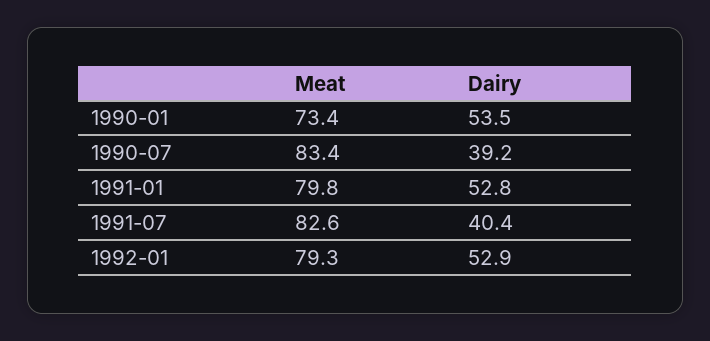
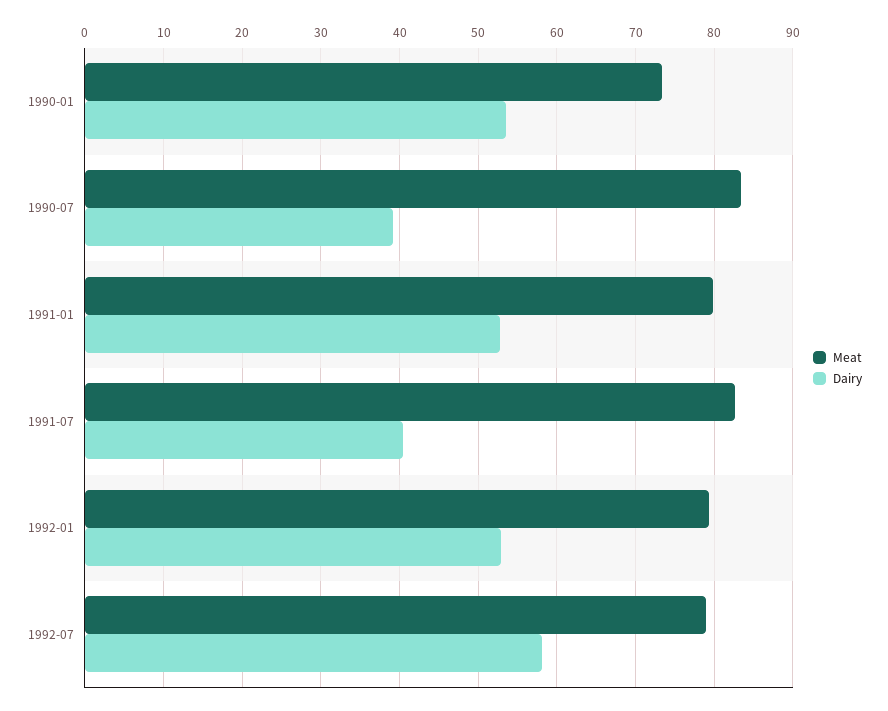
Meat, 1992-07: none -> 79
Dairy, 1992-07: none -> 58

